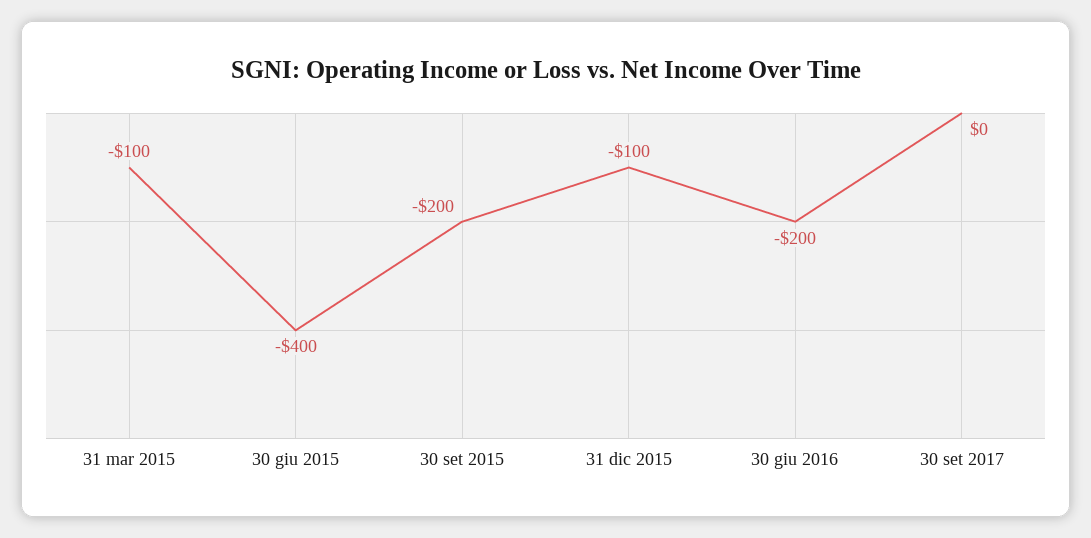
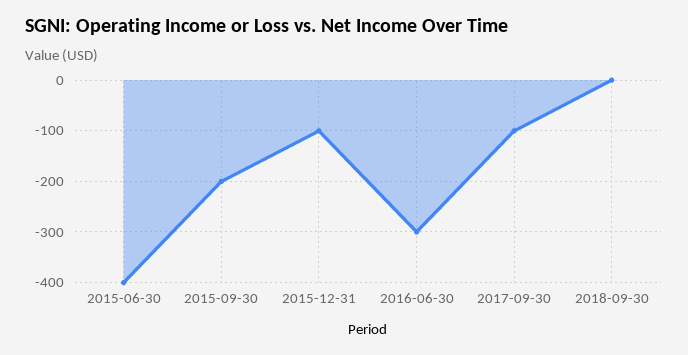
31 mar 2015: -100 -> none
30 giu 2016: -200 -> -300
30 set 2017: 0 -> -100
2018-09-30: none -> 0

